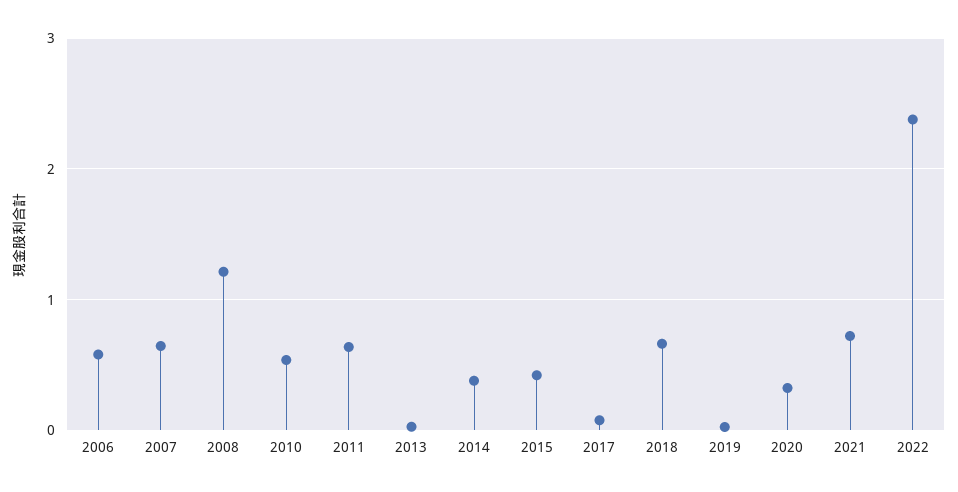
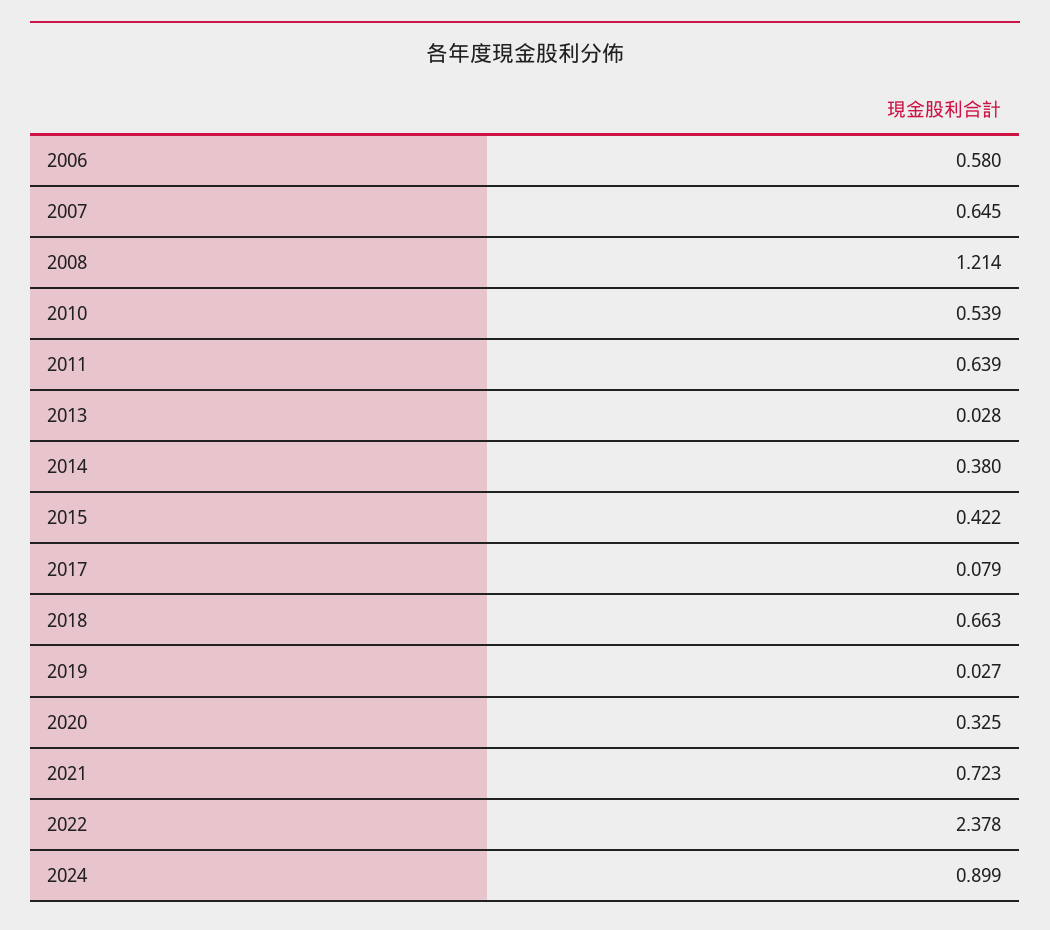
2024: none -> 0.899

